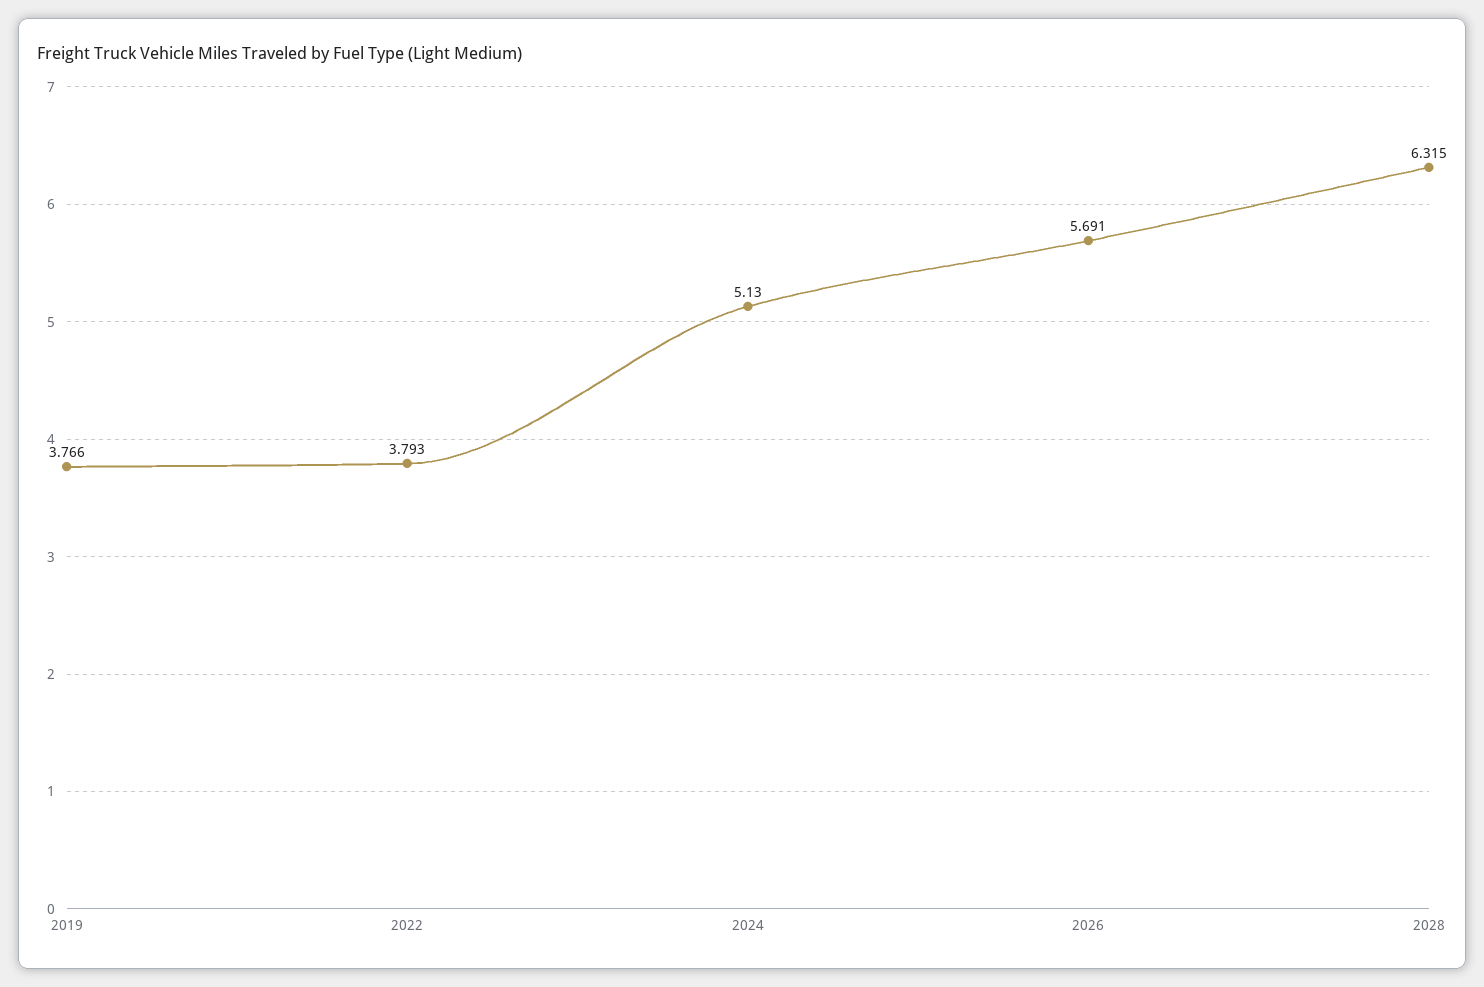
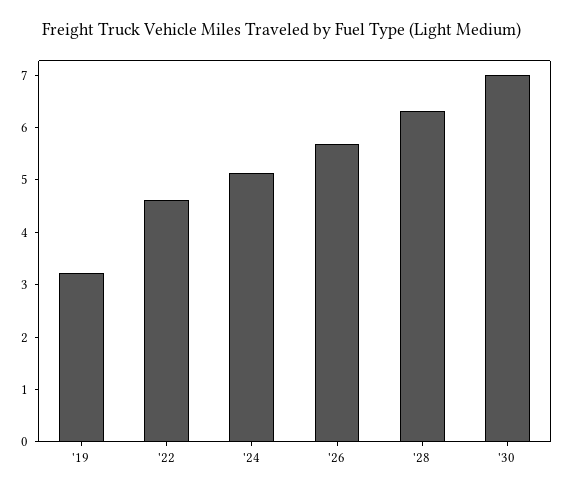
2019: 3.766 -> 3.2
2022: 3.793 -> 4.6
'30: none -> 7

